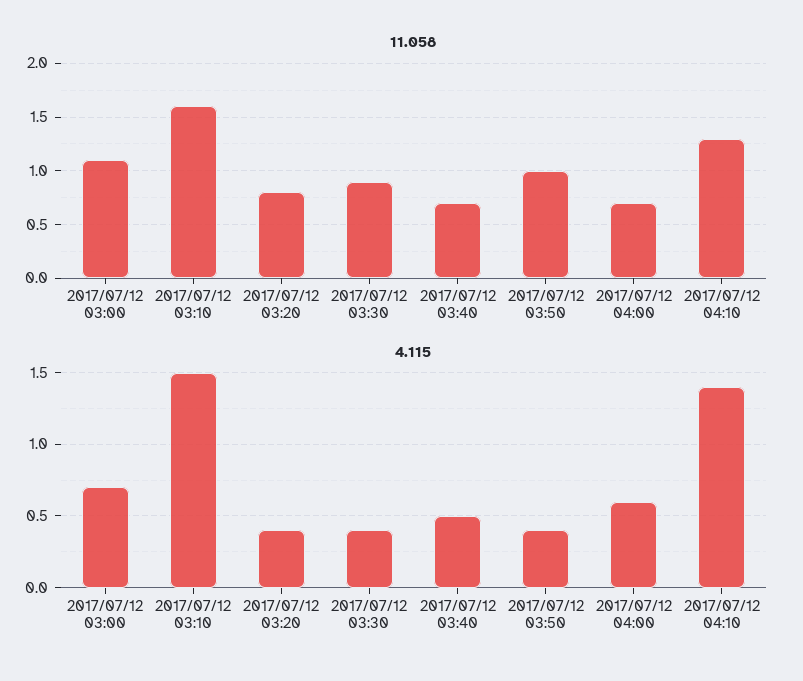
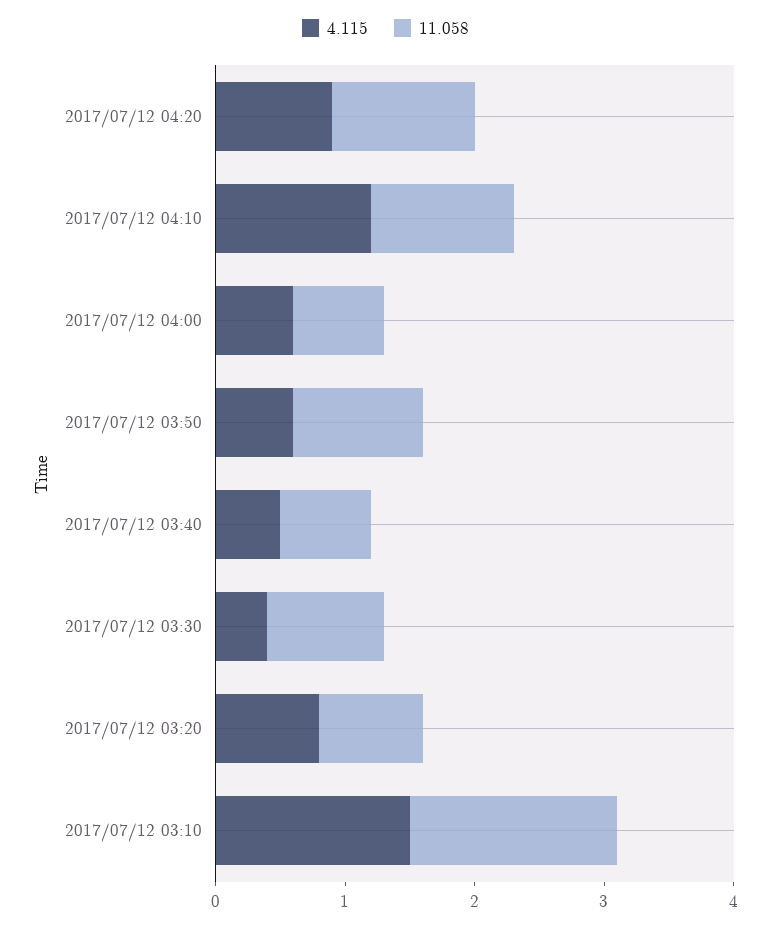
11.058, 2017/07/12 03:00: 1.1 -> none
11.058, 2017/07/12 04:10: 1.3 -> 1.1
4.115, 2017/07/12 03:00: 0.7 -> none
4.115, 2017/07/12 03:20: 0.4 -> 0.8
4.115, 2017/07/12 03:50: 0.4 -> 0.6
4.115, 2017/07/12 04:10: 1.4 -> 1.2
4.115, 2017/07/12 04:20: none -> 0.9
11.058, 2017/07/12 04:20: none -> 1.1

